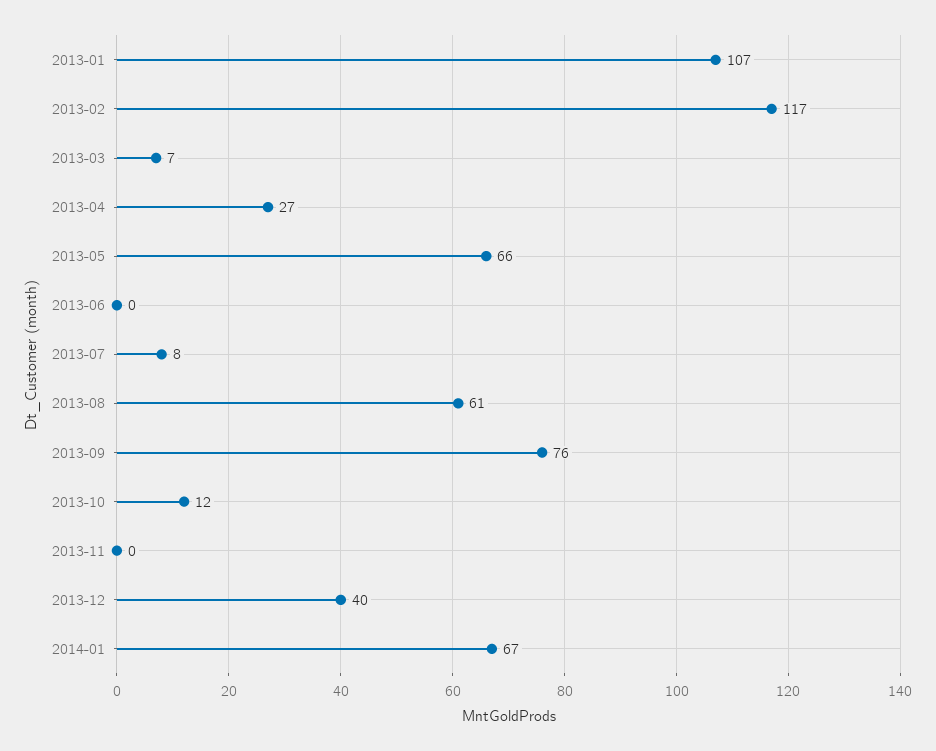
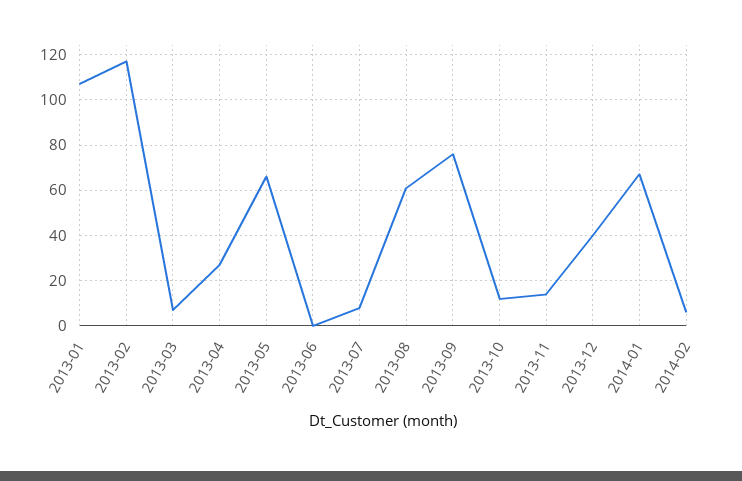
2013-11: 0 -> 15
2014-02: none -> 5

